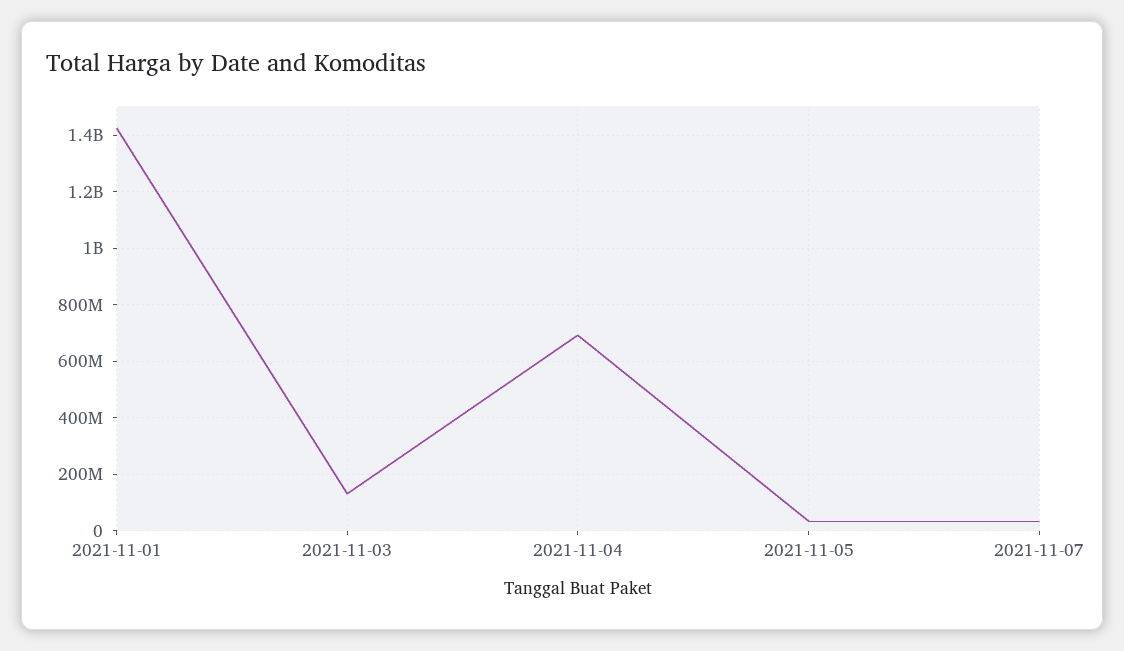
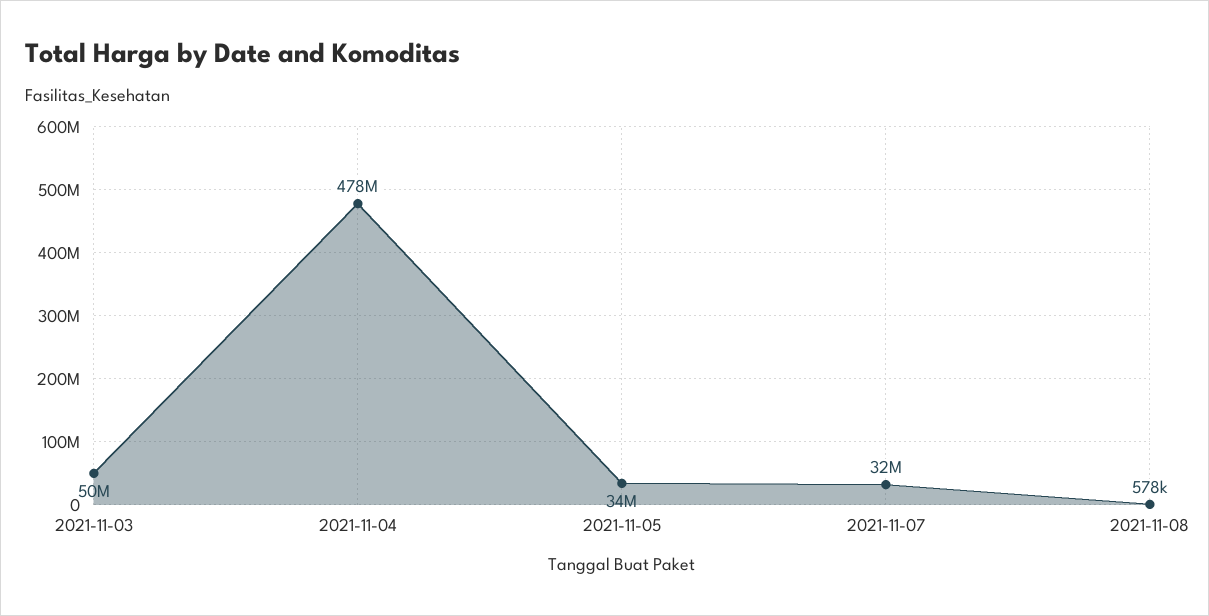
2021-11-01: 1425000000 -> none
2021-11-03: 125000000 -> 50000000
2021-11-04: 700000000 -> 478000000
2021-11-08: none -> 578000

